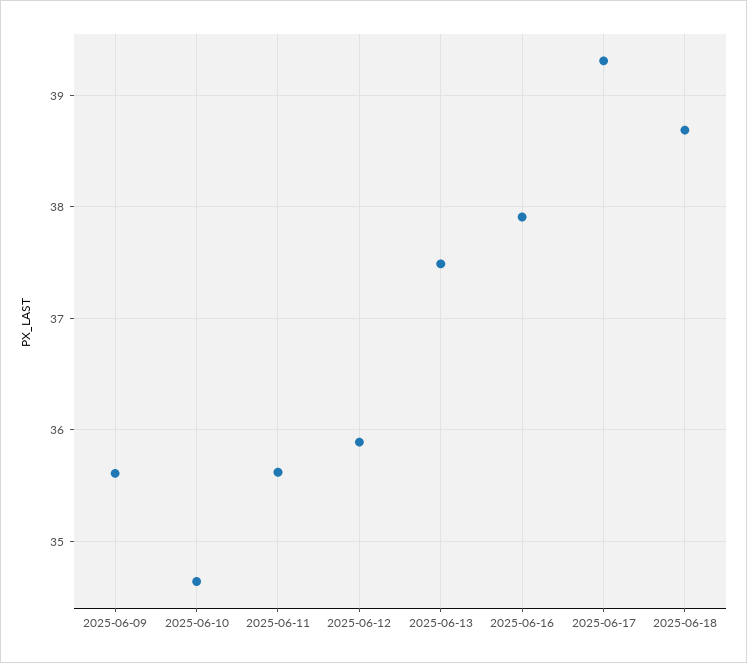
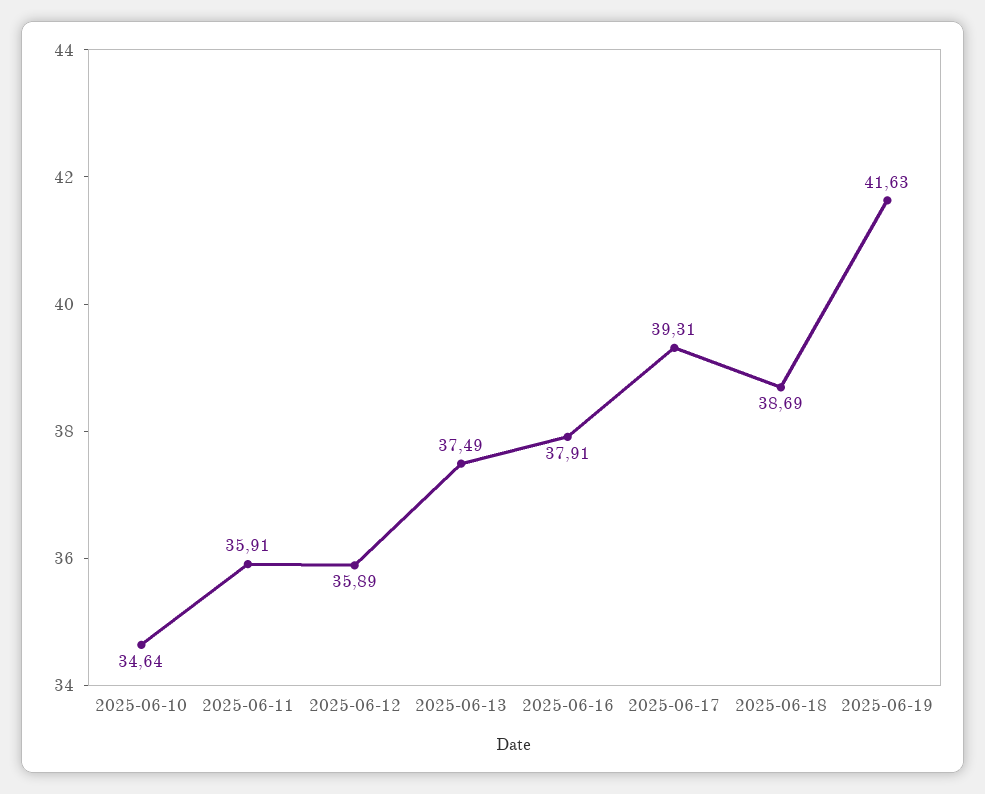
2025-06-09: 35.6 -> none
2025-06-11: 35.6 -> 35.91
2025-06-19: none -> 41.63

